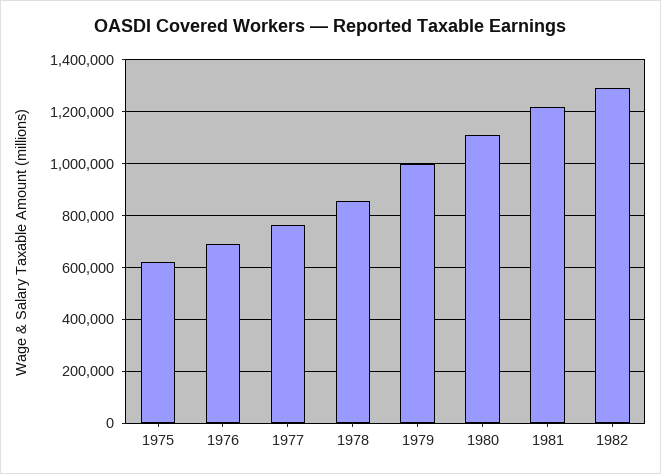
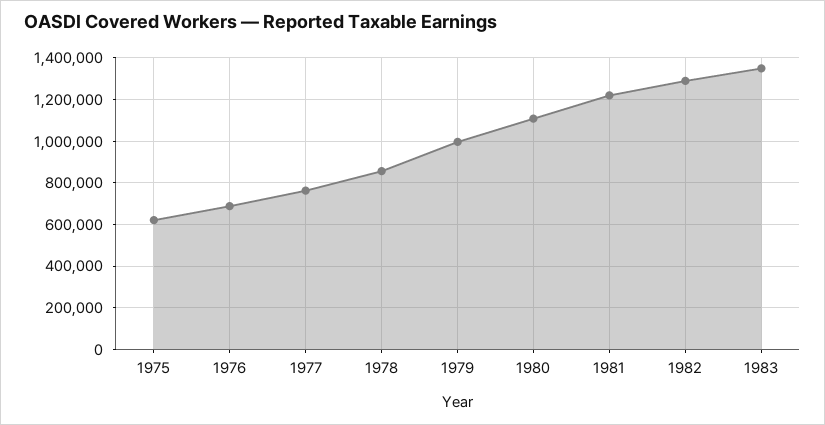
1983: none -> 1350000

